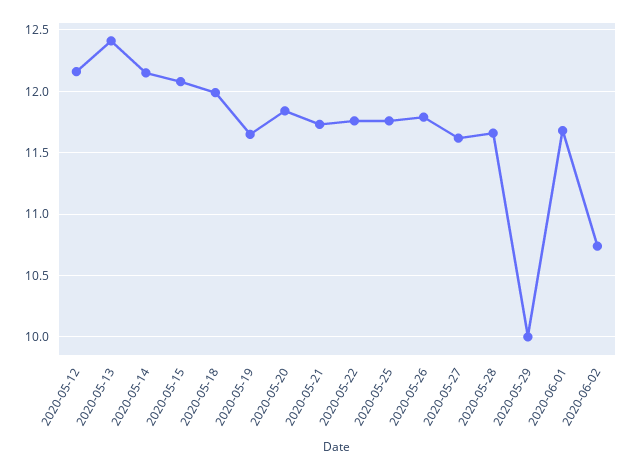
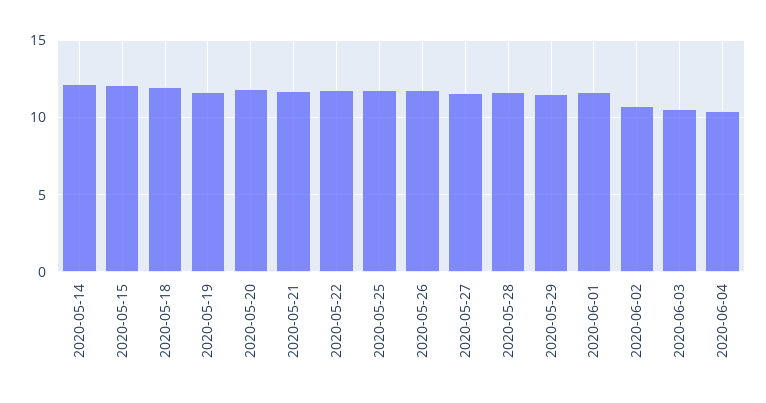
2020-05-12: 12.15 -> none
2020-05-13: 12.4 -> none
2020-05-29: 10 -> 11.5
2020-06-03: none -> 10.5
2020-06-04: none -> 10.5

